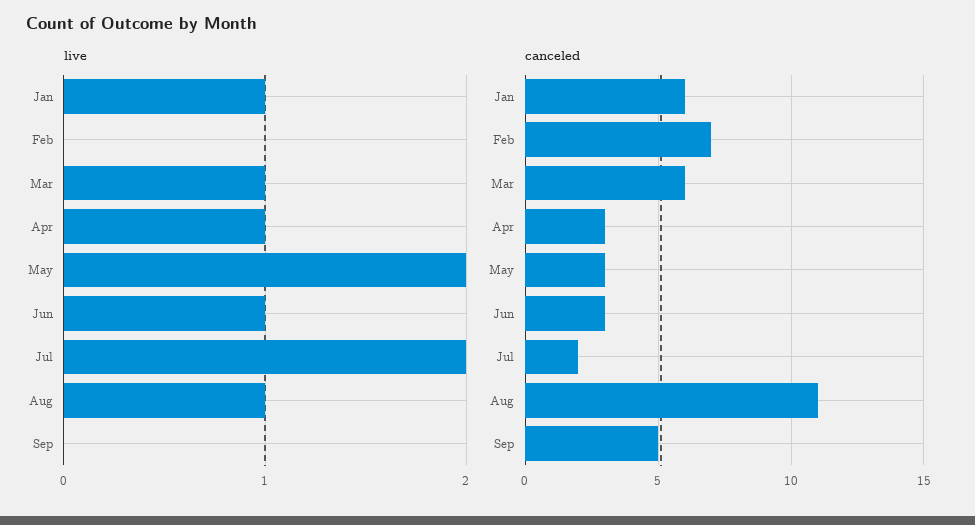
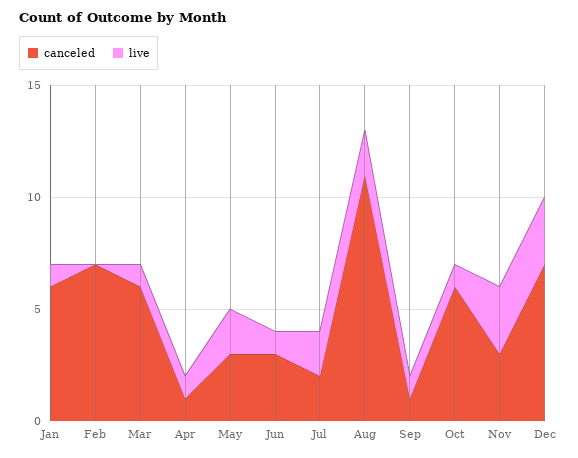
live, Aug: 1 -> 2
live, Sep: 0 -> 1
canceled, Apr: 3 -> 1
canceled, Sep: 5 -> 1
canceled, Oct: none -> 6
live, Oct: none -> 1
canceled, Nov: none -> 3
live, Nov: none -> 3
canceled, Dec: none -> 7
live, Dec: none -> 3

